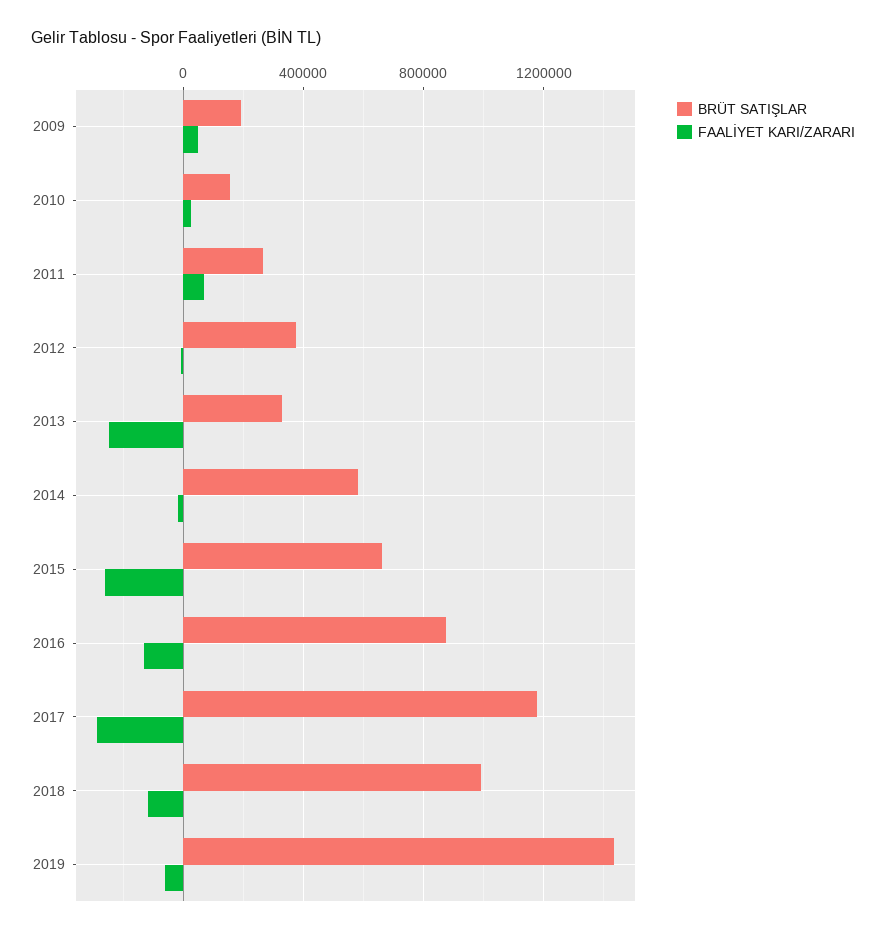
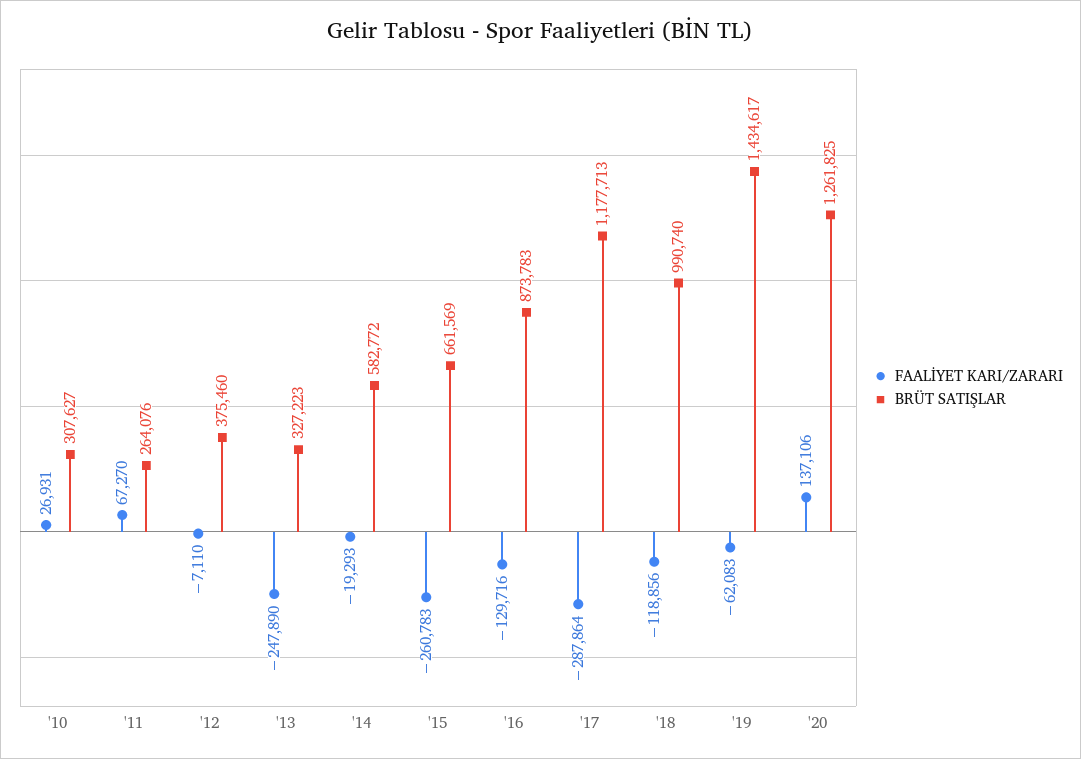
BRÜT SATIŞLAR, 2009: 200000 -> none
FAALİYET KARI/ZARARI, 2009: 50000 -> none
BRÜT SATIŞLAR, 2010: 150000 -> 307627
FAALİYET KARI/ZARARI, '20: none -> 137106
BRÜT SATIŞLAR, '20: none -> 1261825

